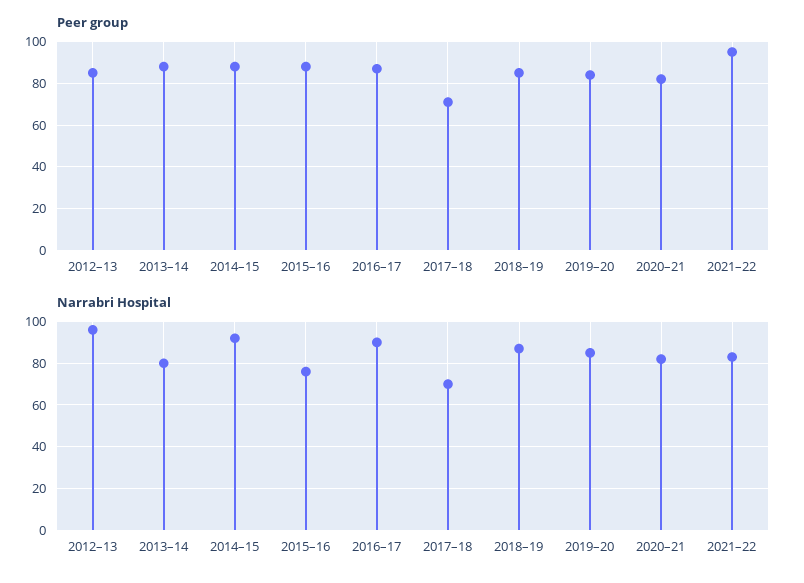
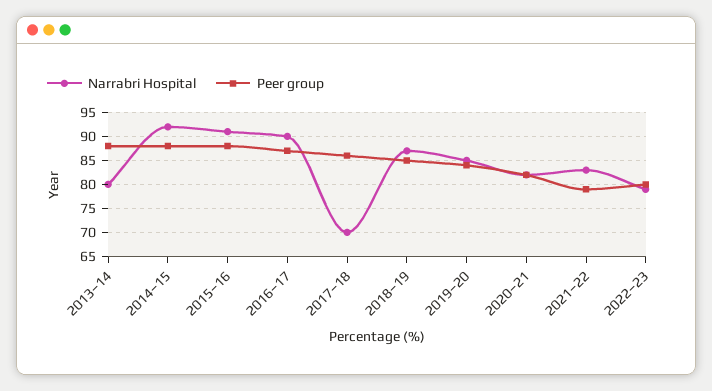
Peer group, 2012–13: 85 -> none
Peer group, 2017–18: 70 -> 85
Peer group, 2021–22: 95 -> 80
Narrabri Hospital, 2012–13: 95 -> none
Narrabri Hospital, 2015–16: 75 -> 90
Narrabri Hospital, 2022–23: none -> 80
Peer group, 2022–23: none -> 80

